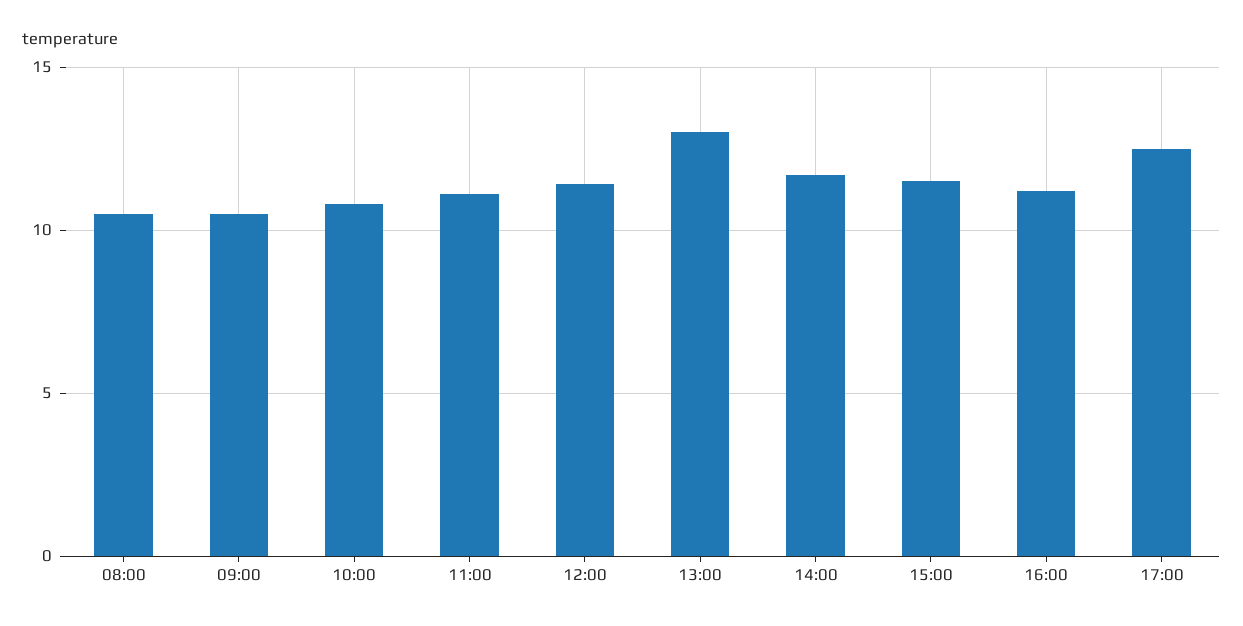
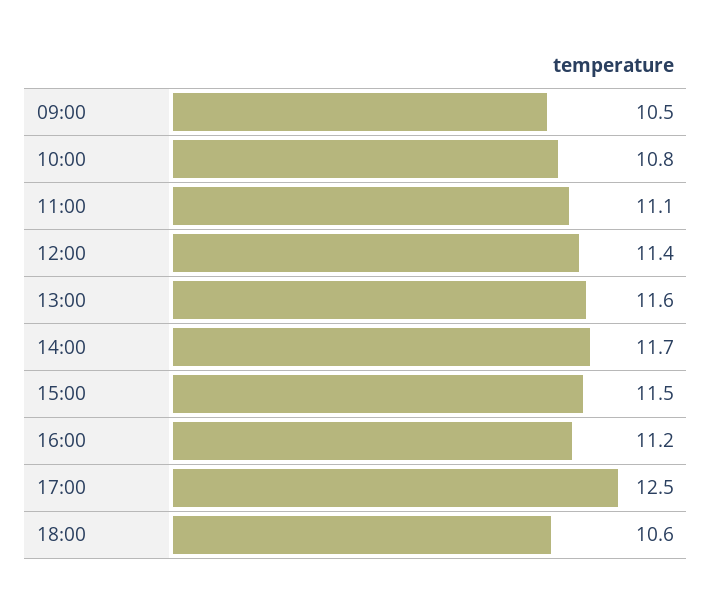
08:00: 10.5 -> none
13:00: 13 -> 11.6
18:00: none -> 10.6

